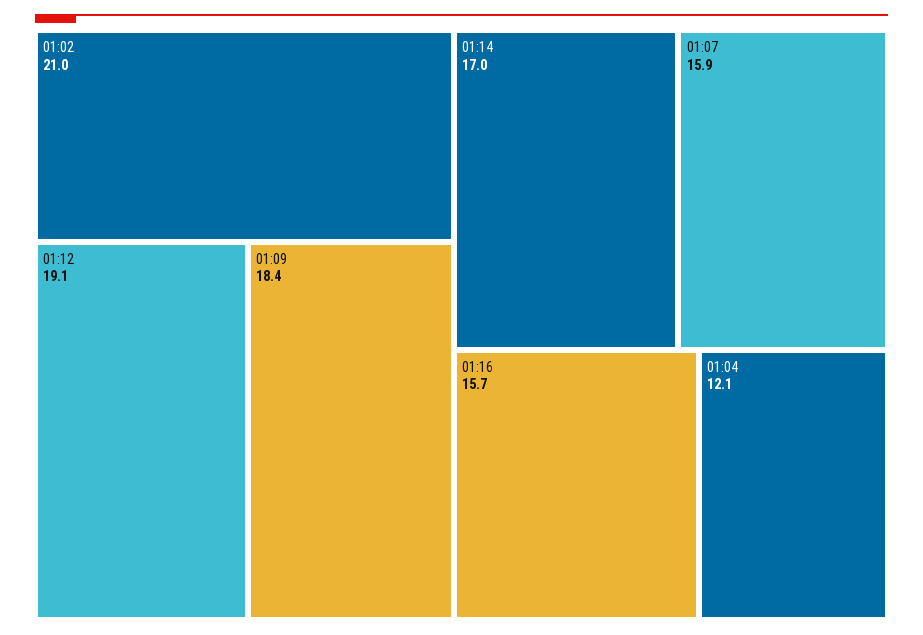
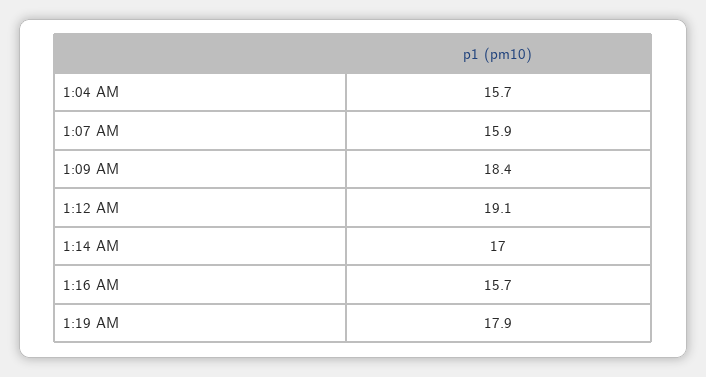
01:02: 21 -> none
01:04: 12.1 -> 15.7
1:19 AM: none -> 17.9

